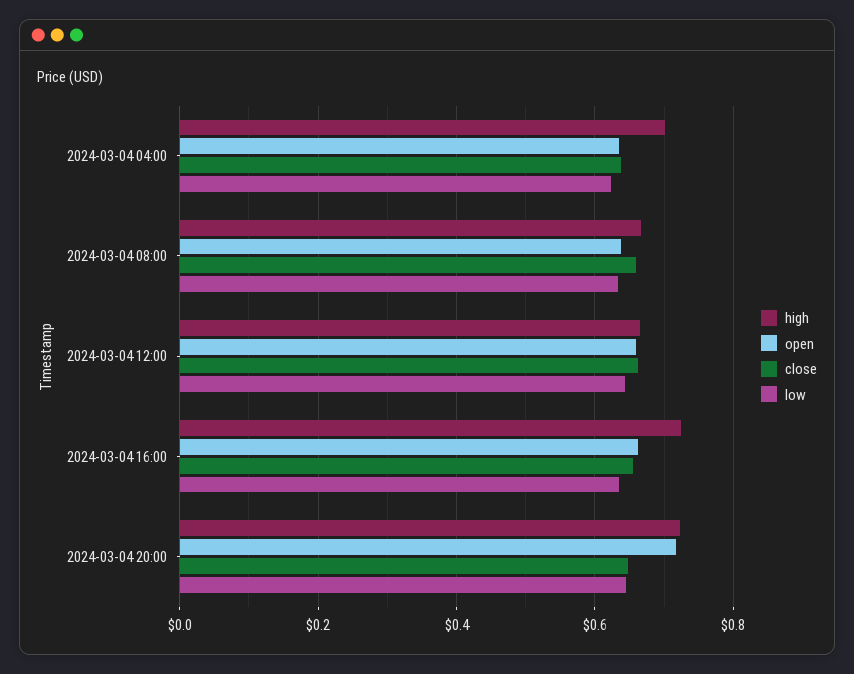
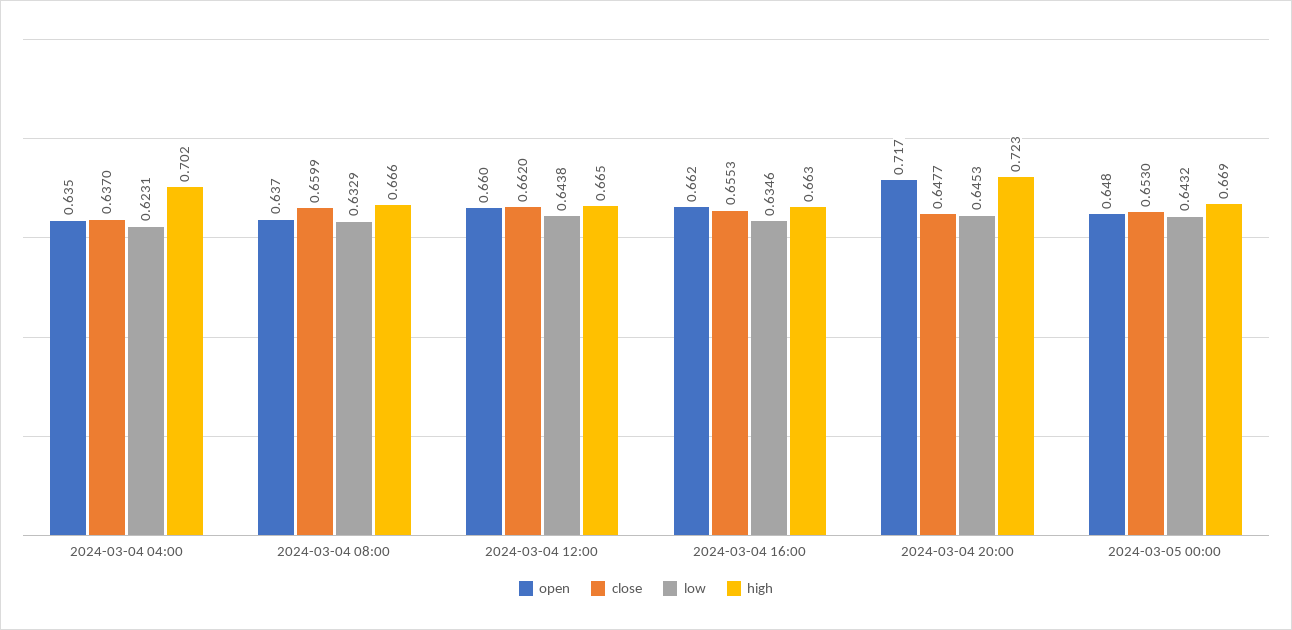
high, 2024-03-04 16:00: 0.72 -> 0.663
open, 2024-03-05 00:00: none -> 0.648
close, 2024-03-05 00:00: none -> 0.653
low, 2024-03-05 00:00: none -> 0.6432
high, 2024-03-05 00:00: none -> 0.669

